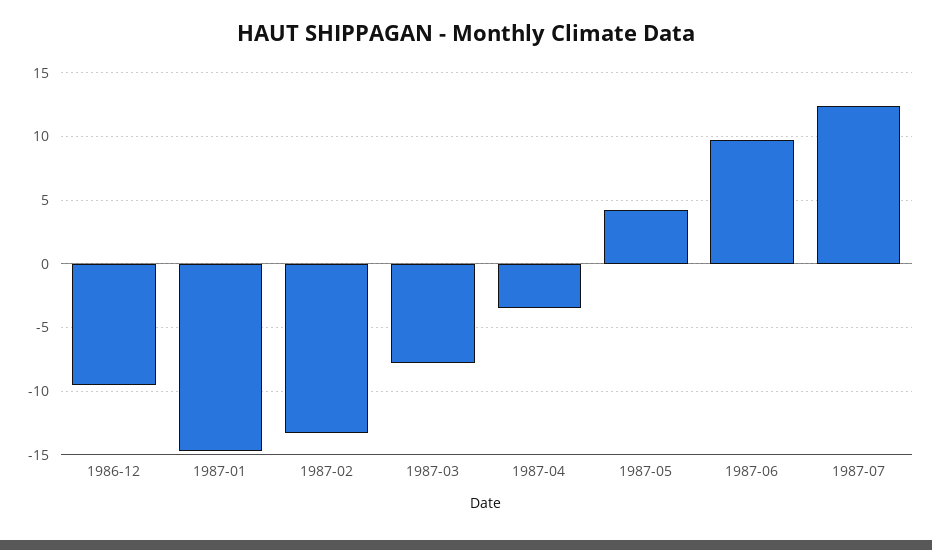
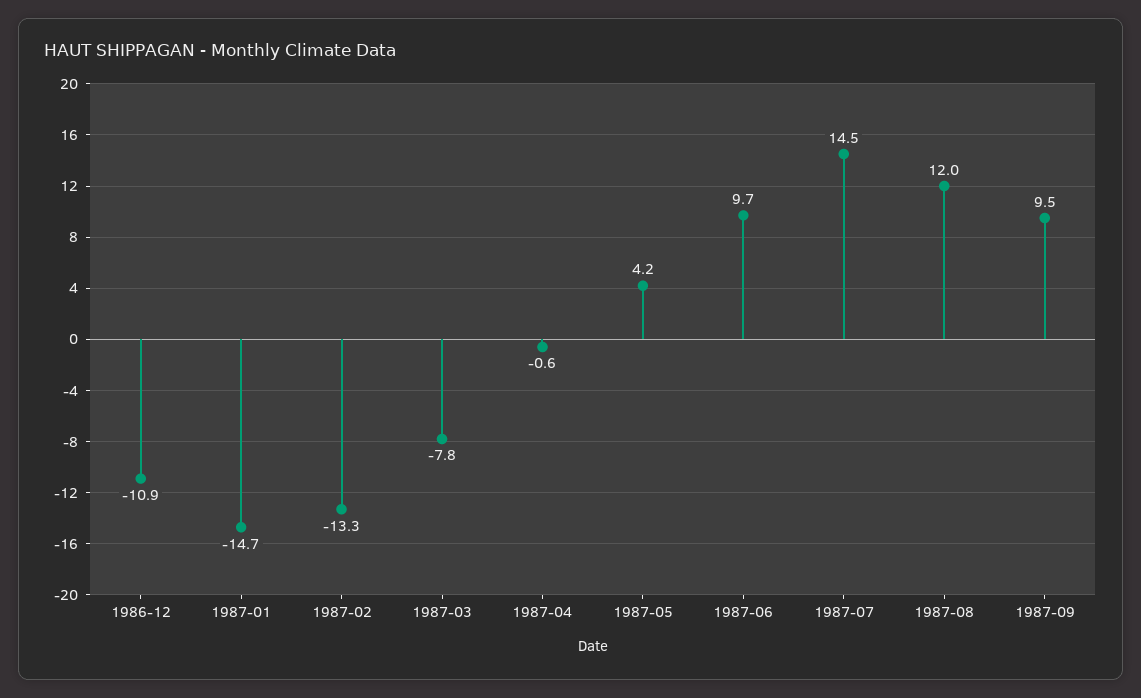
1986-12: -9.5 -> -10.9
1987-04: -3.5 -> -0.6
1987-07: 12.5 -> 14.5
1987-08: none -> 12
1987-09: none -> 9.5

